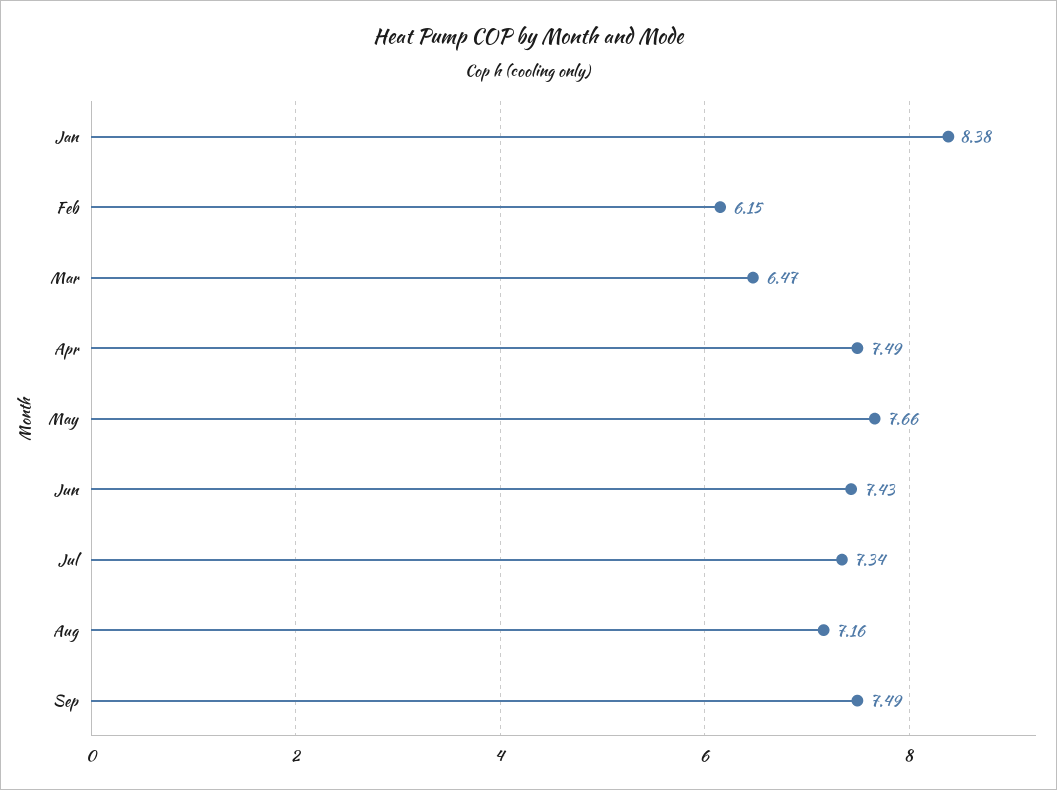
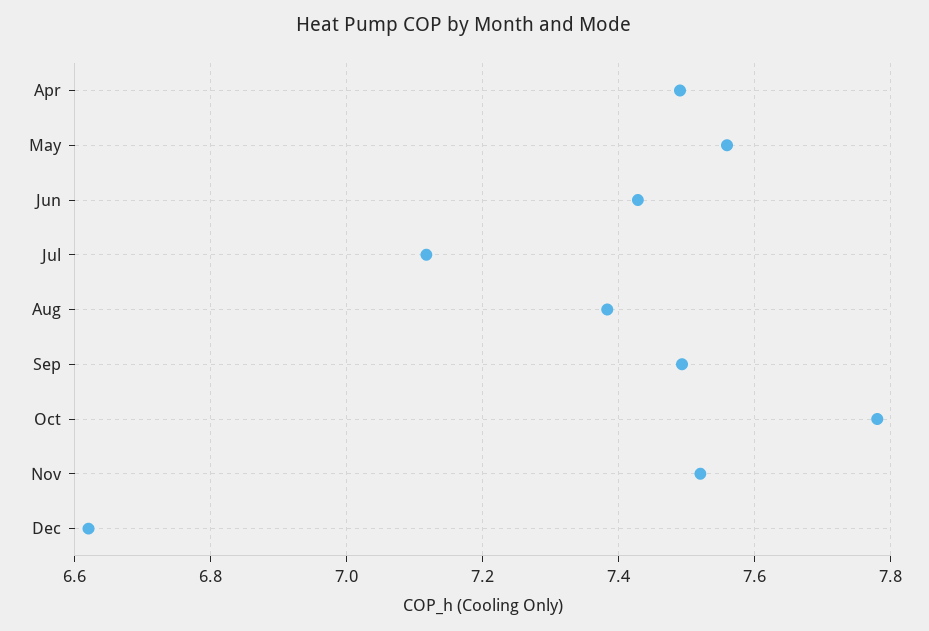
Jan: 8.38 -> none
Feb: 6.15 -> none
Mar: 6.47 -> none
May: 7.66 -> 7.56
Jul: 7.34 -> 7.12
Aug: 7.16 -> 7.38
Oct: none -> 7.78
Nov: none -> 7.52
Dec: none -> 6.62

